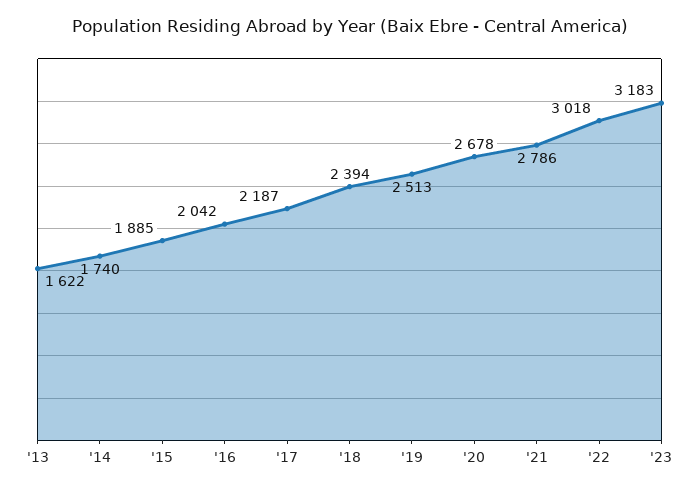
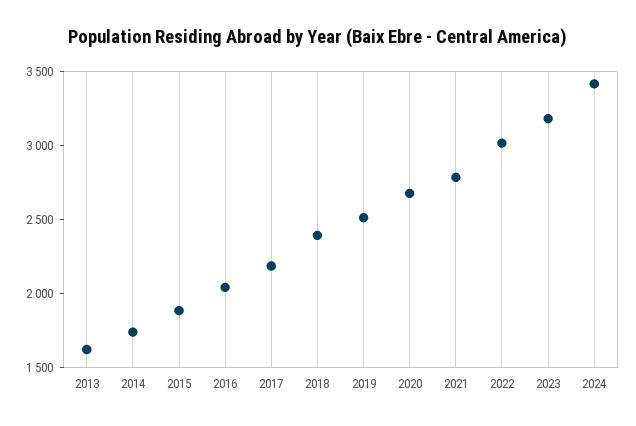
2024: none -> 3400

